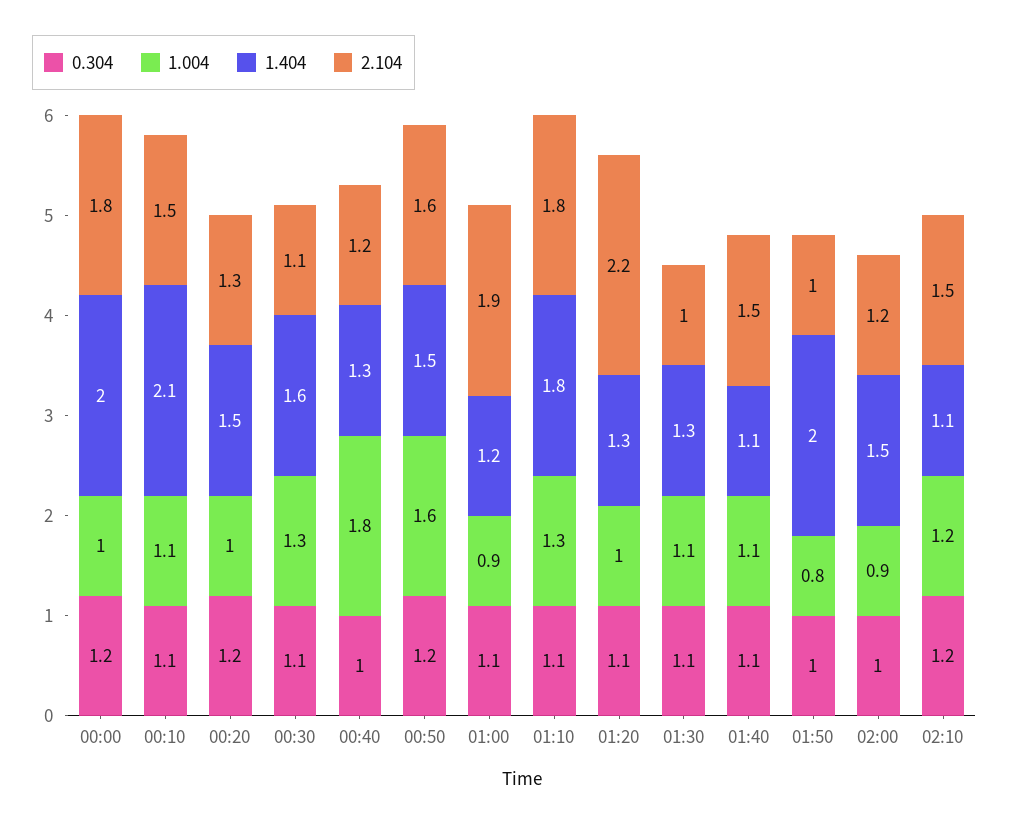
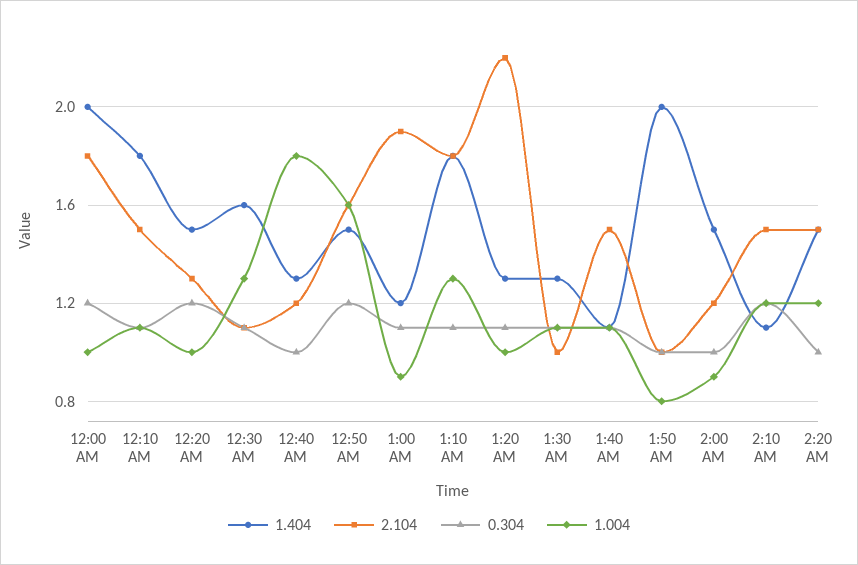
1.404, 00:10: 2.1 -> 1.8
1.404, 2:20 AM: none -> 1.5
2.104, 2:20 AM: none -> 1.5
0.304, 2:20 AM: none -> 1
1.004, 2:20 AM: none -> 1.2

